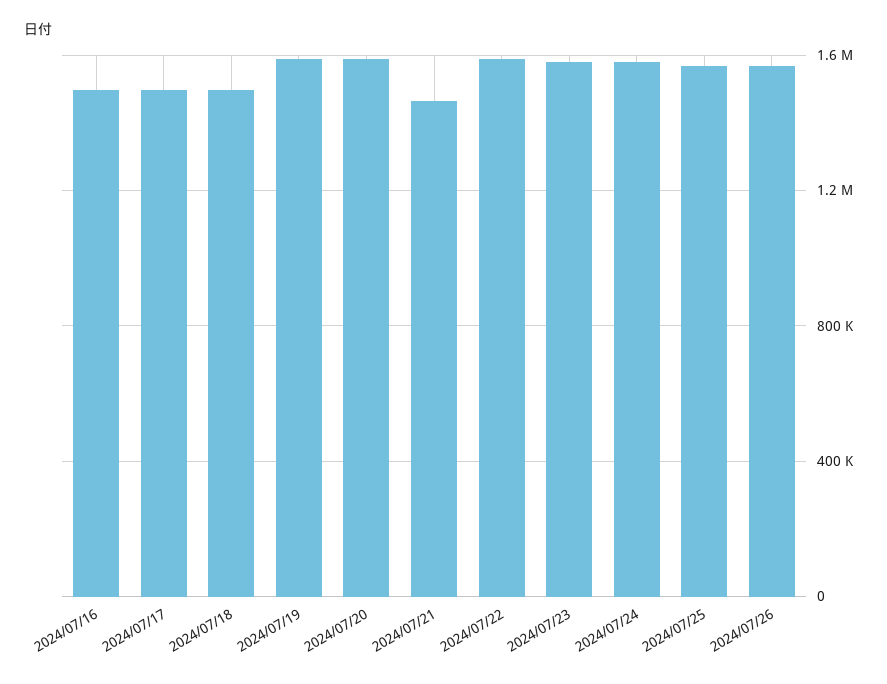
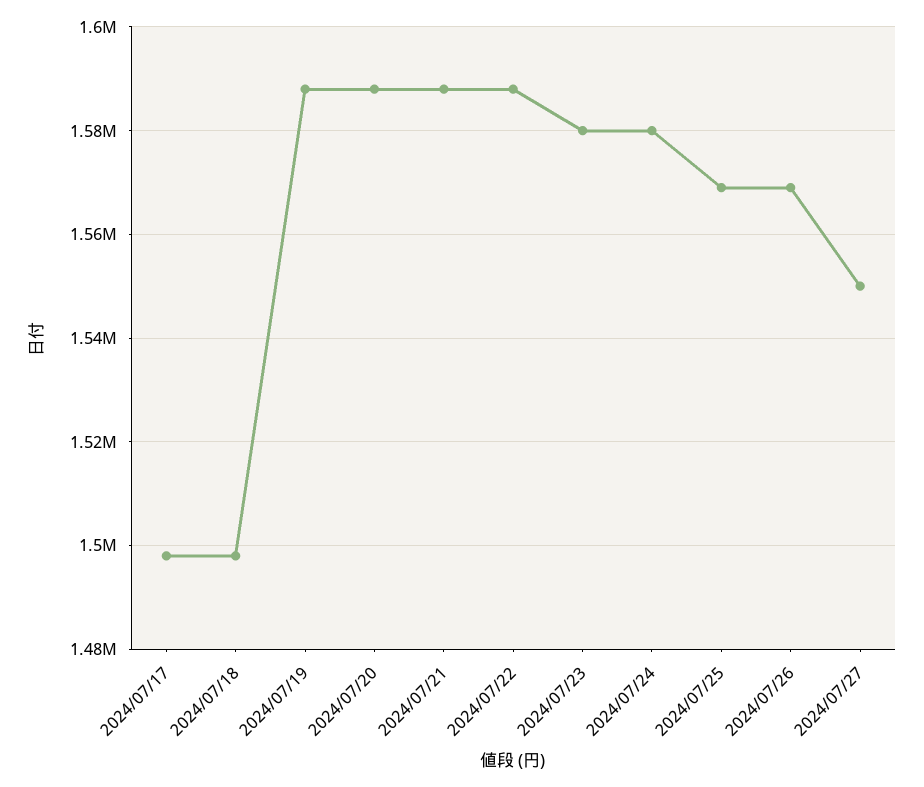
2024/07/16: 1500000 -> none
2024/07/21: 1450000 -> 1588000
2024/07/27: none -> 1550000

